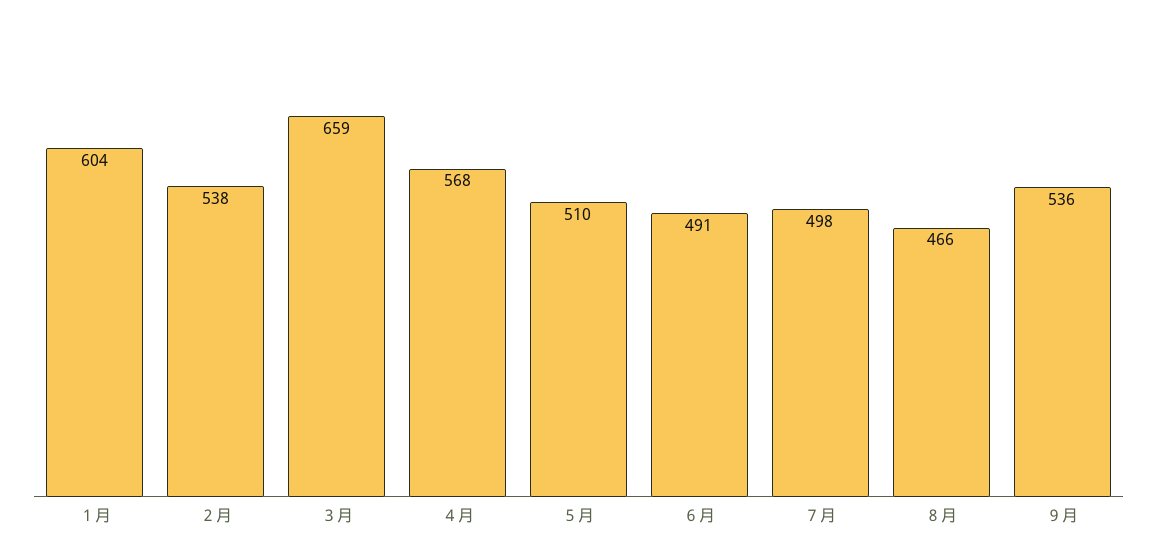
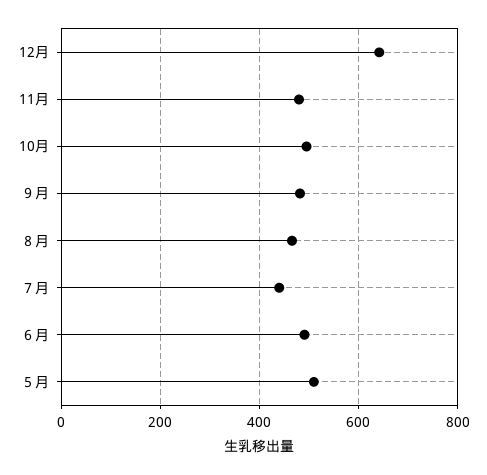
１月: 604 -> none
２月: 538 -> none
３月: 659 -> none
４月: 568 -> none
７月: 498 -> 440
９月: 536 -> 480
12月: none -> 640
11月: none -> 480
10月: none -> 500

